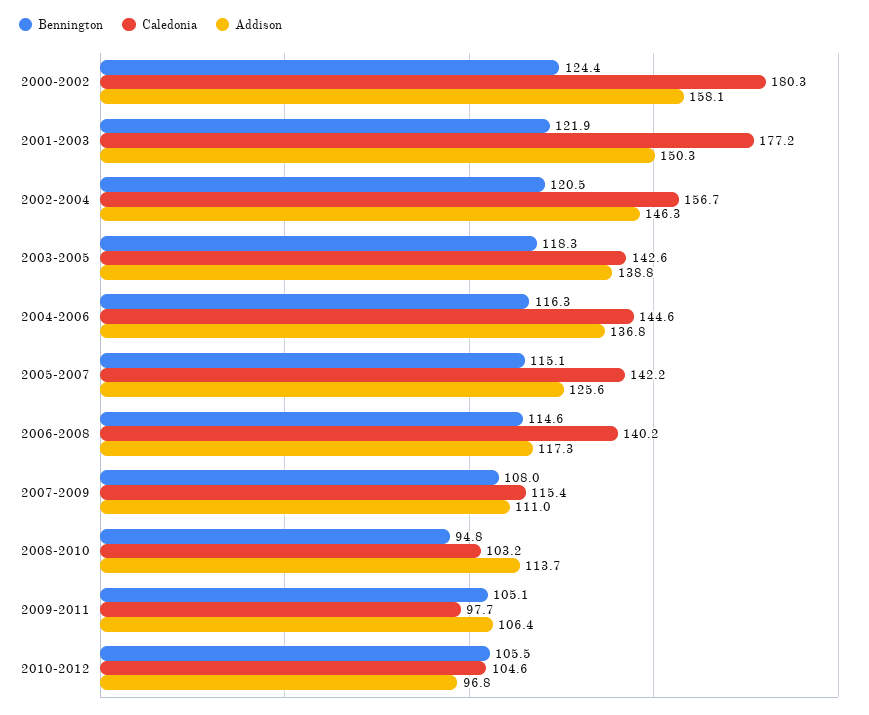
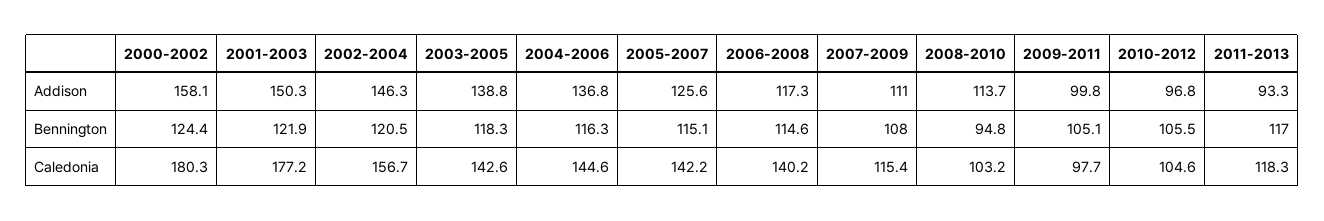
Addison, 2009-2011: 106.4 -> 99.8
Addison, 2011-2013: none -> 93.3
Bennington, 2011-2013: none -> 117
Caledonia, 2011-2013: none -> 118.3

